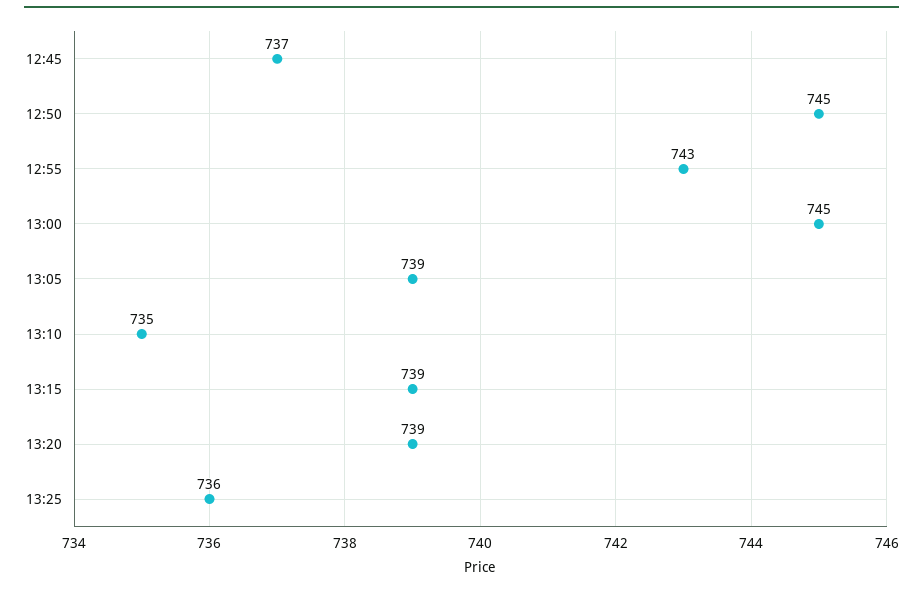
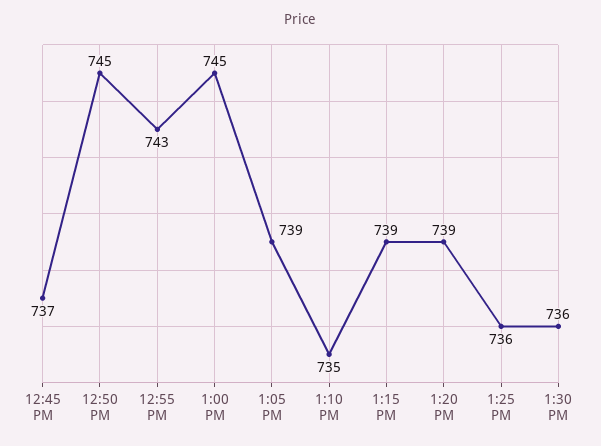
1:30 PM: none -> 736

